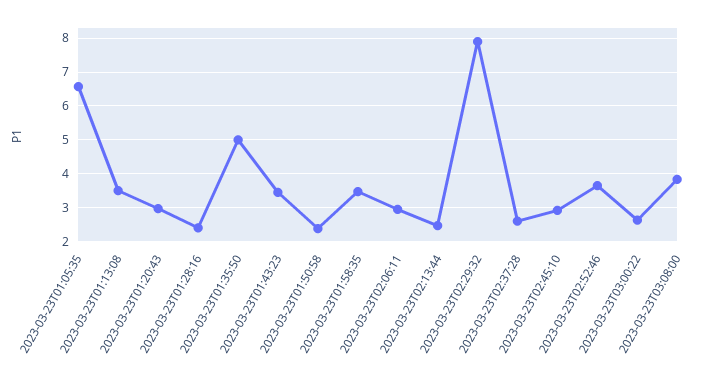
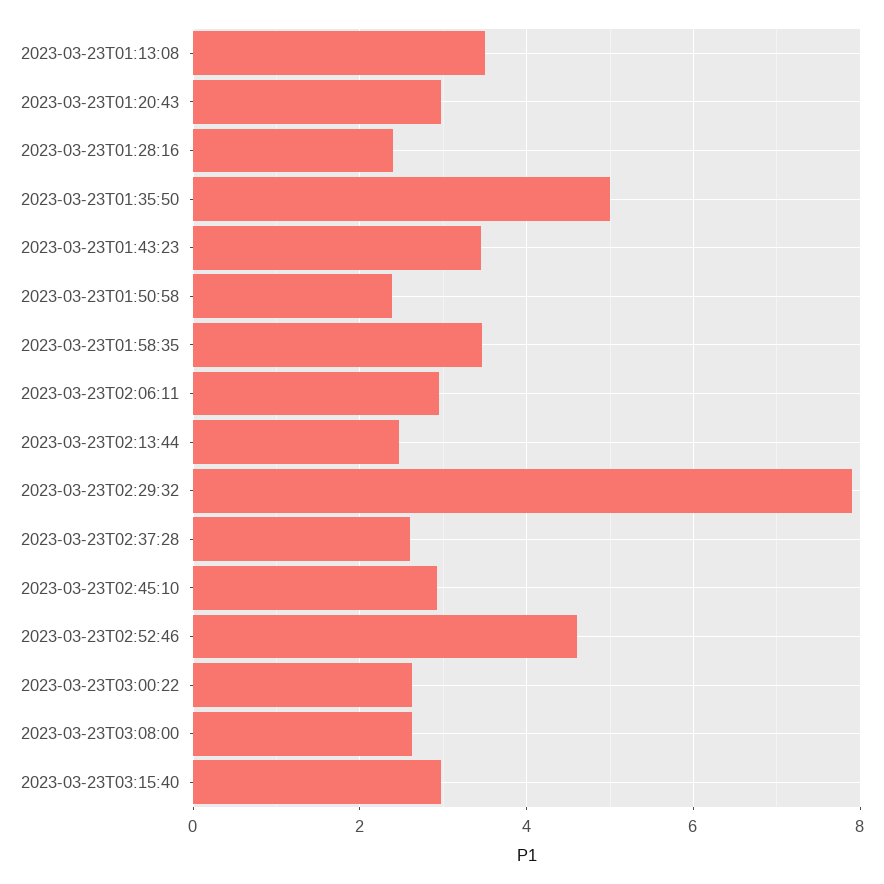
2023-03-23T01:05:35: 6.6 -> none
2023-03-23T02:52:46: 3.6 -> 4.6
2023-03-23T03:08:00: 3.8 -> 2.6
2023-03-23T03:15:40: none -> 3

